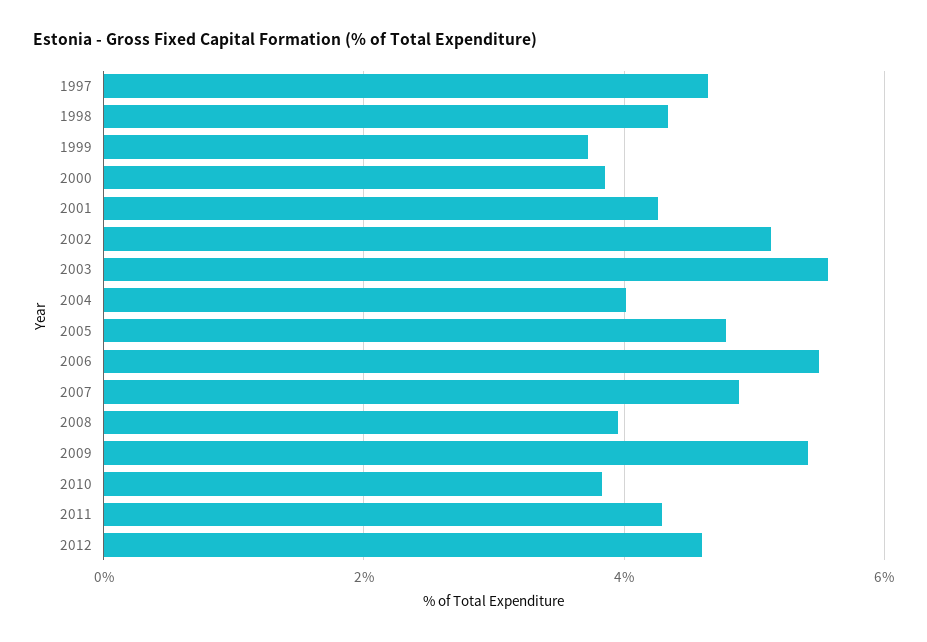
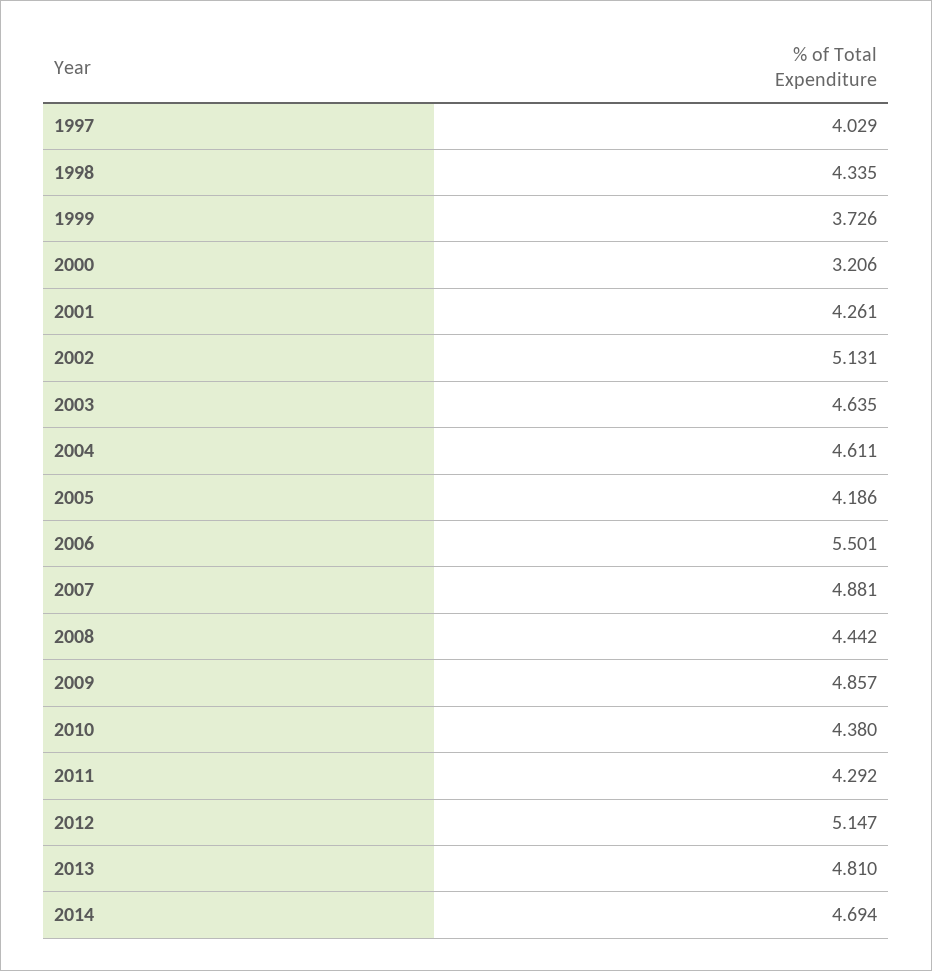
1997: 4.6 -> 4.029
2000: 3.8 -> 3.206
2003: 5.6 -> 4.635
2004: 4 -> 4.611
2005: 4.8 -> 4.186
2008: 4 -> 4.442
2009: 5.4 -> 4.857
2010: 3.8 -> 4.38
2012: 4.6 -> 5.147
2013: none -> 4.81
2014: none -> 4.694

